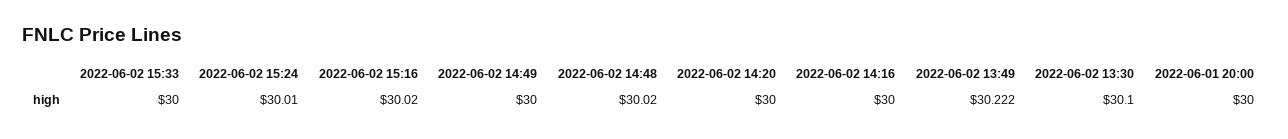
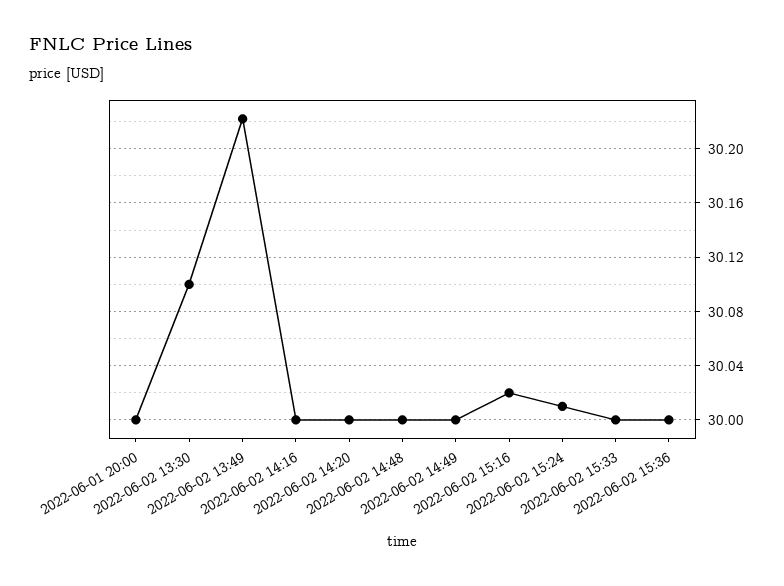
2022-06-02 14:48: 30.02 -> 30
2022-06-02 15:36: none -> 30

